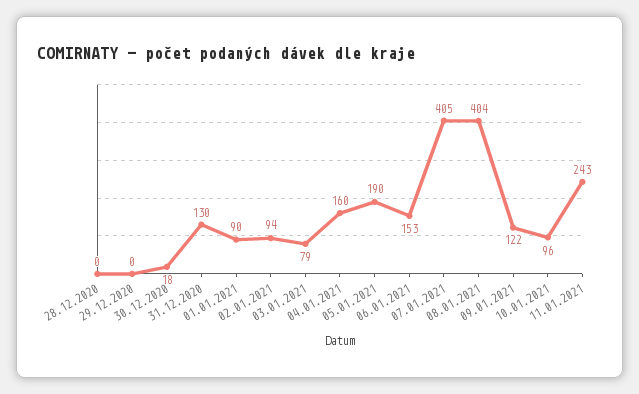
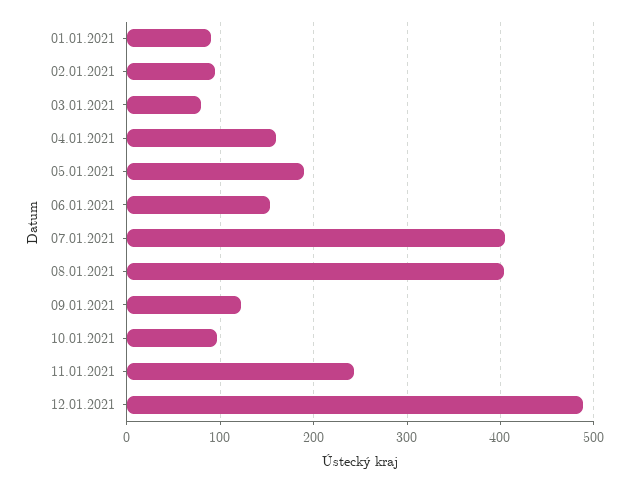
28.12.2020: 0 -> none
29.12.2020: 0 -> none
30.12.2020: 18 -> none
31.12.2020: 130 -> none
12.01.2021: none -> 490

